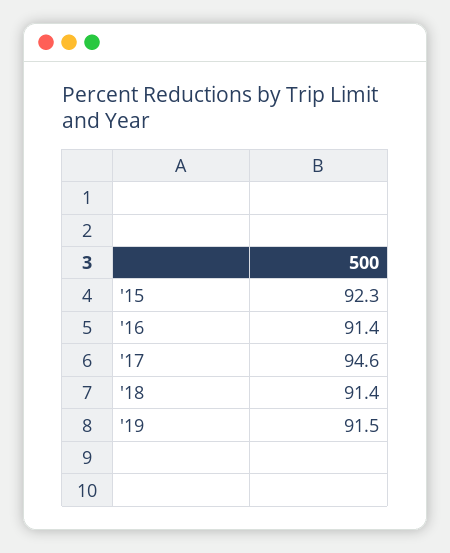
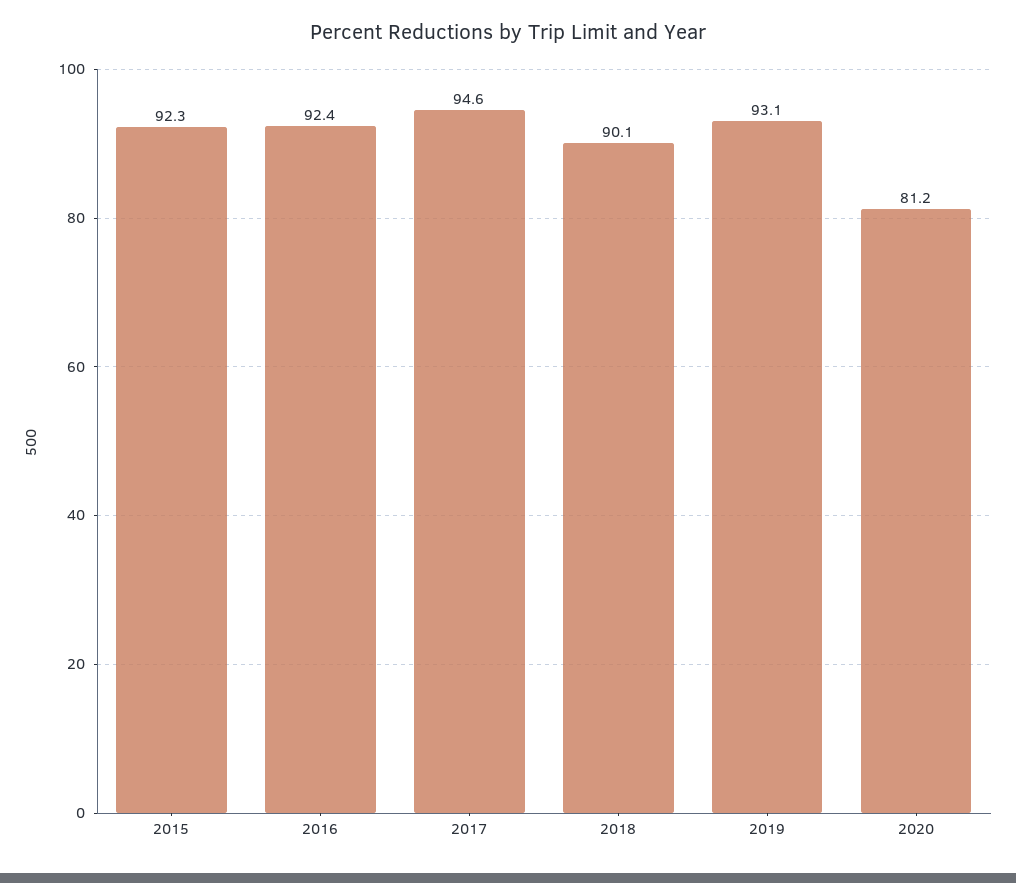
'16: 91.4 -> 92.4
'18: 91.4 -> 90.1
'19: 91.5 -> 93.1
2020: none -> 81.2

